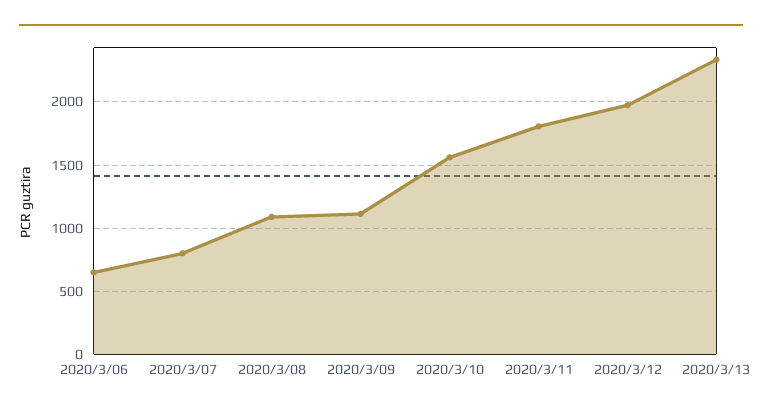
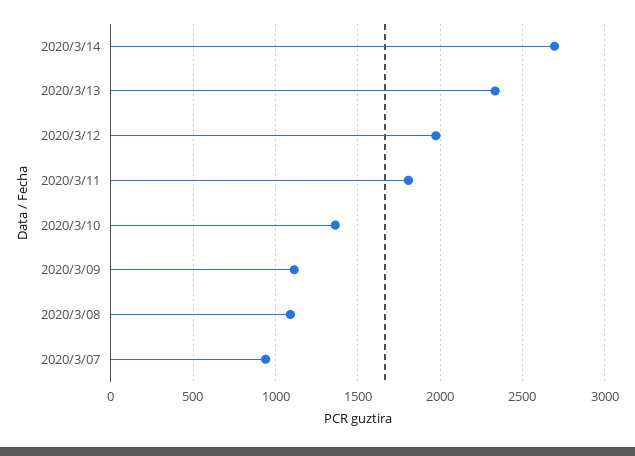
2020/3/06: 650 -> none
2020/3/07: 800 -> 950
2020/3/10: 1550 -> 1350
2020/3/14: none -> 2700

